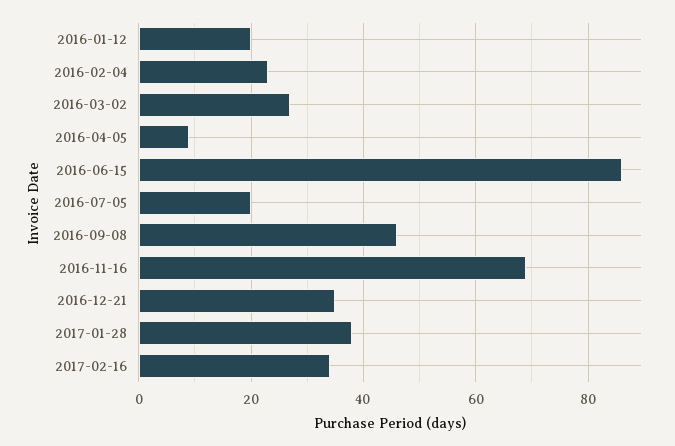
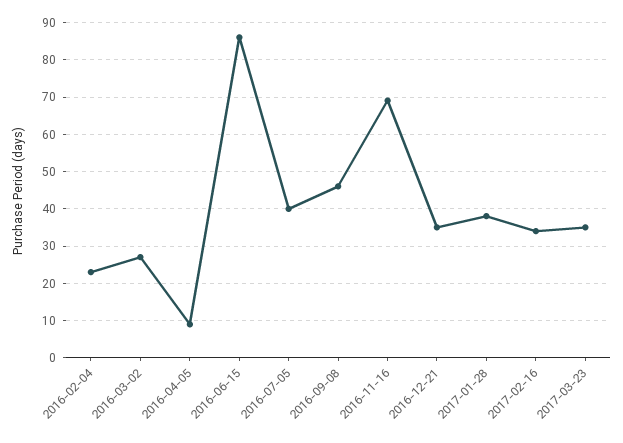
2016-01-12: 20 -> none
2016-07-05: 20 -> 40
2017-03-23: none -> 35

